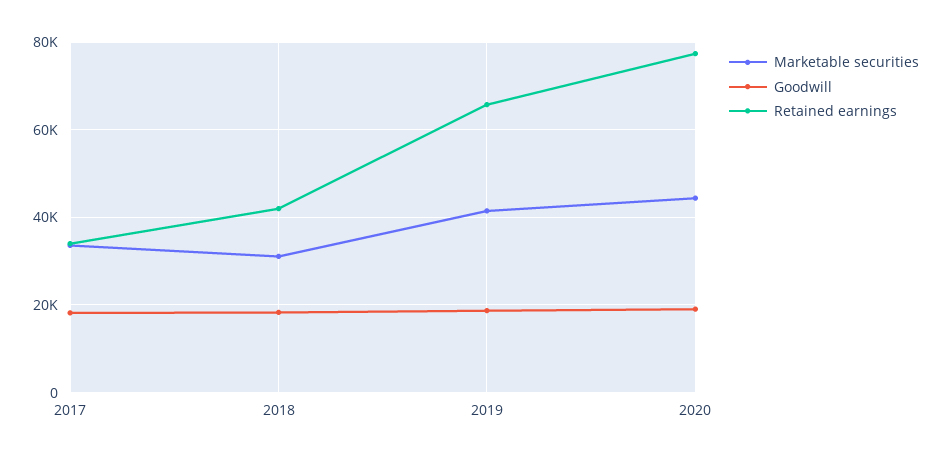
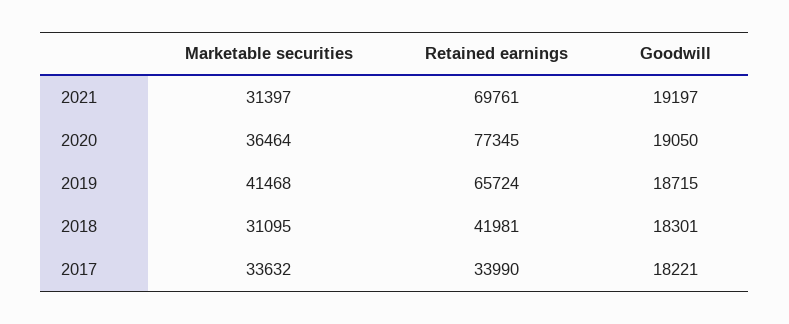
Marketable securities, 2020: 44000 -> 36464
Marketable securities, 2021: none -> 31397
Retained earnings, 2021: none -> 69761
Goodwill, 2021: none -> 19197

